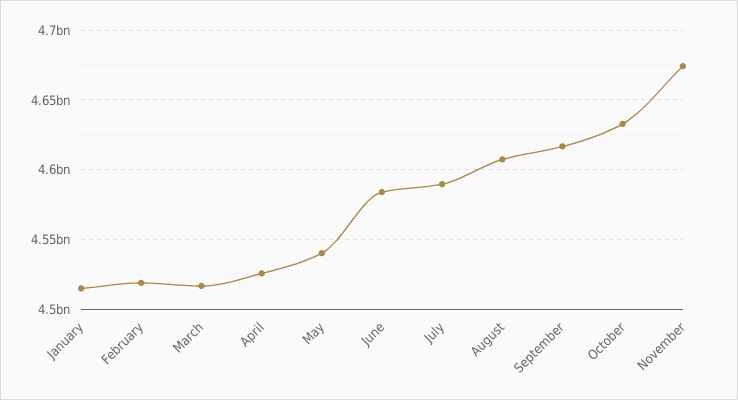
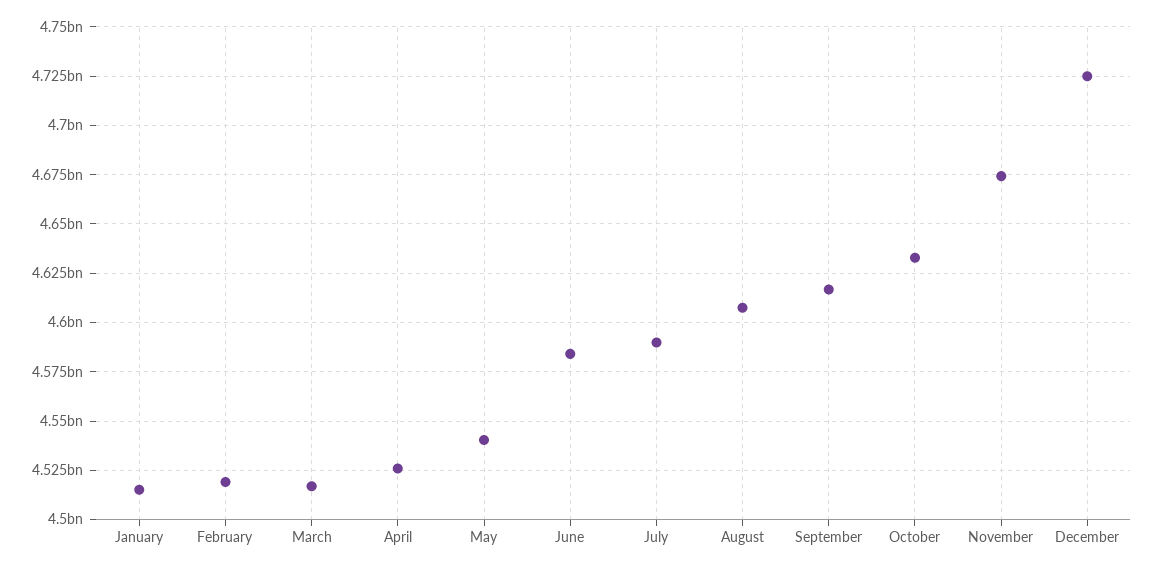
December: none -> 4725000000

